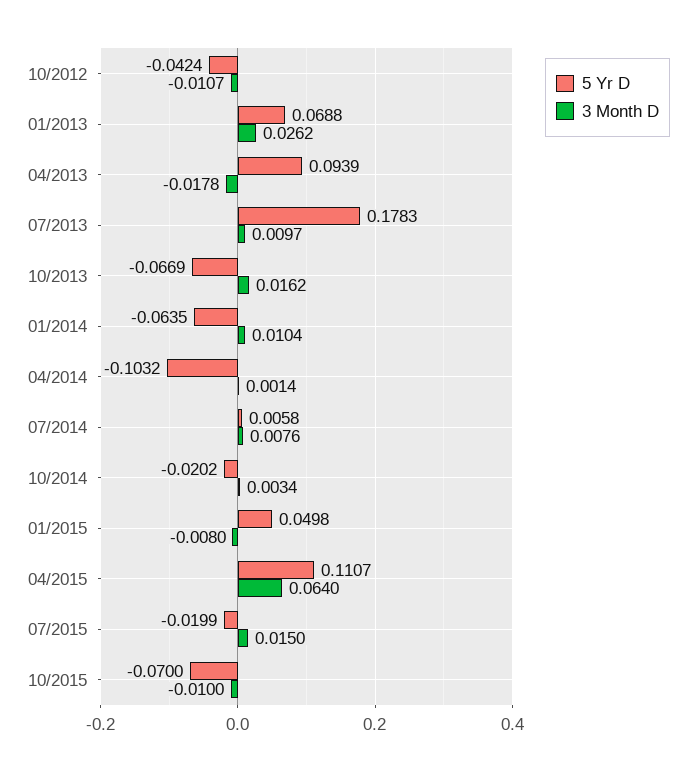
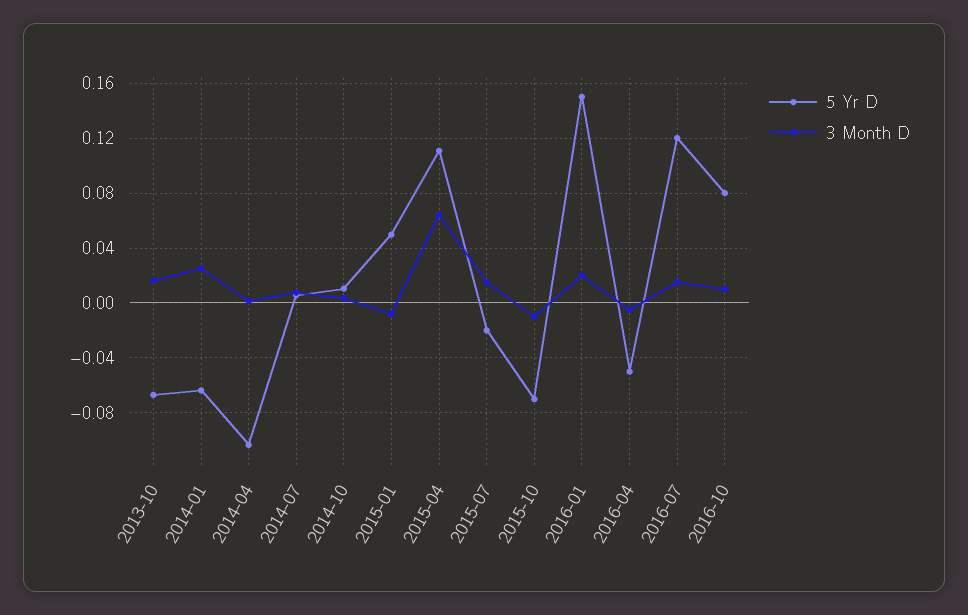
5 Yr D, 10/2012: -0.0424 -> none
3 Month D, 10/2012: -0.0107 -> none
5 Yr D, 01/2013: 0.0688 -> none
3 Month D, 01/2013: 0.0262 -> none
5 Yr D, 04/2013: 0.0939 -> none
3 Month D, 04/2013: -0.0178 -> none
5 Yr D, 07/2013: 0.1783 -> none
3 Month D, 07/2013: 0.0097 -> none
3 Month D, 01/2014: 0.0104 -> 0.025
5 Yr D, 10/2014: -0.0202 -> 0.01
5 Yr D, 2016-01: none -> 0.15
3 Month D, 2016-01: none -> 0.02
5 Yr D, 2016-04: none -> -0.05
3 Month D, 2016-04: none -> -0.005
5 Yr D, 2016-07: none -> 0.12
3 Month D, 2016-07: none -> 0.015
5 Yr D, 2016-10: none -> 0.08
3 Month D, 2016-10: none -> 0.01

